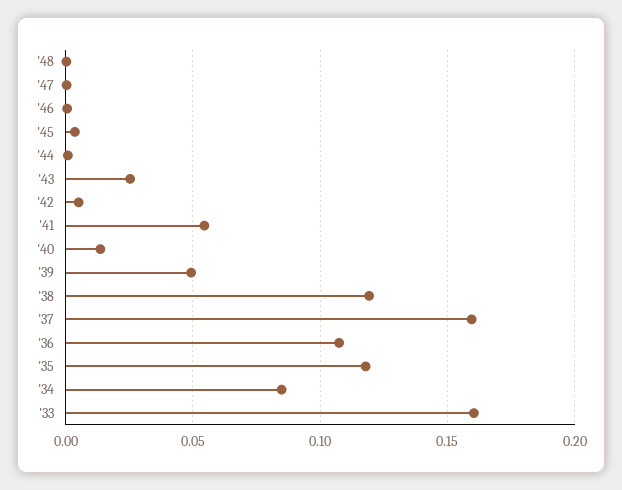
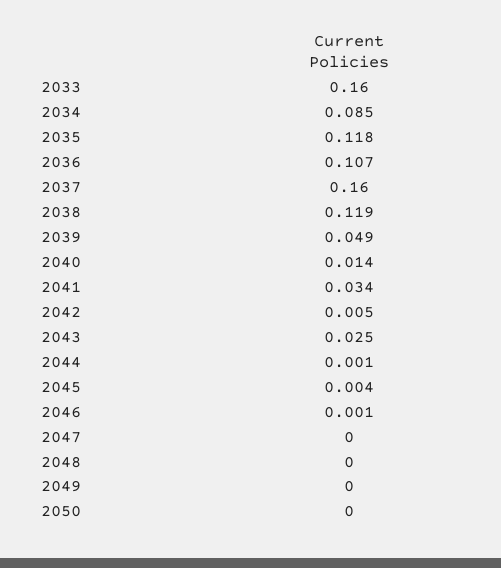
'41: 0.055 -> 0.034
2049: none -> 0
2050: none -> 0

